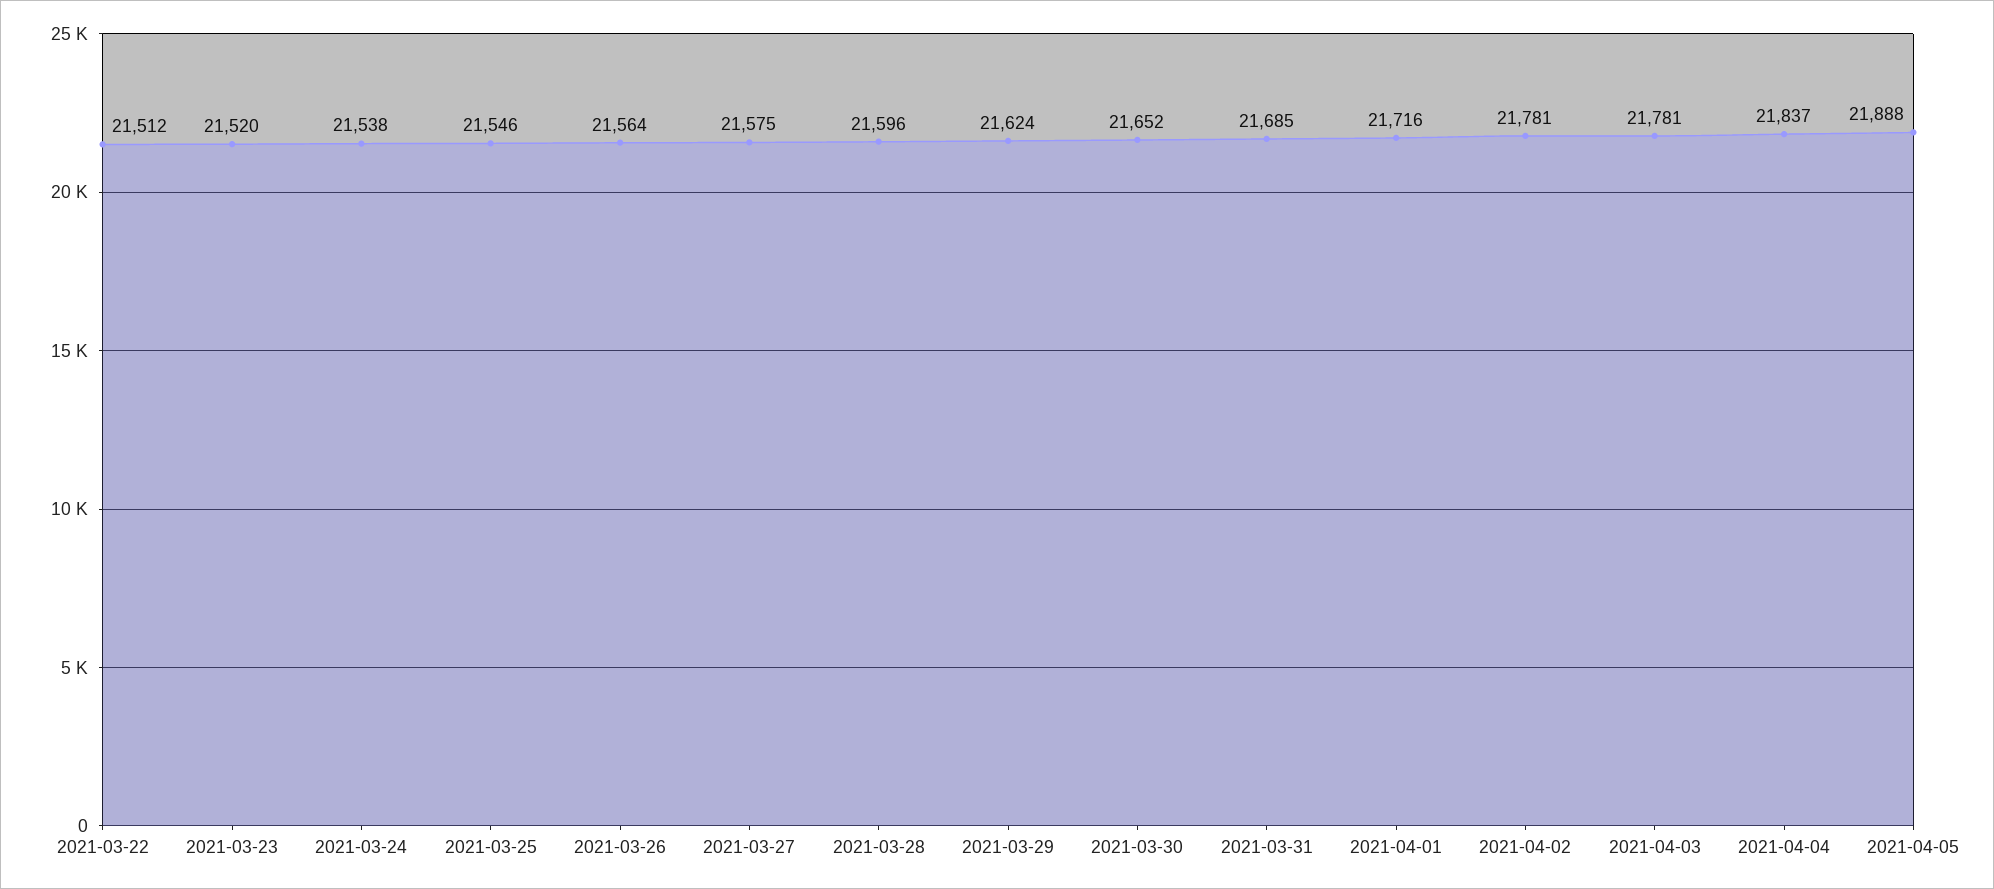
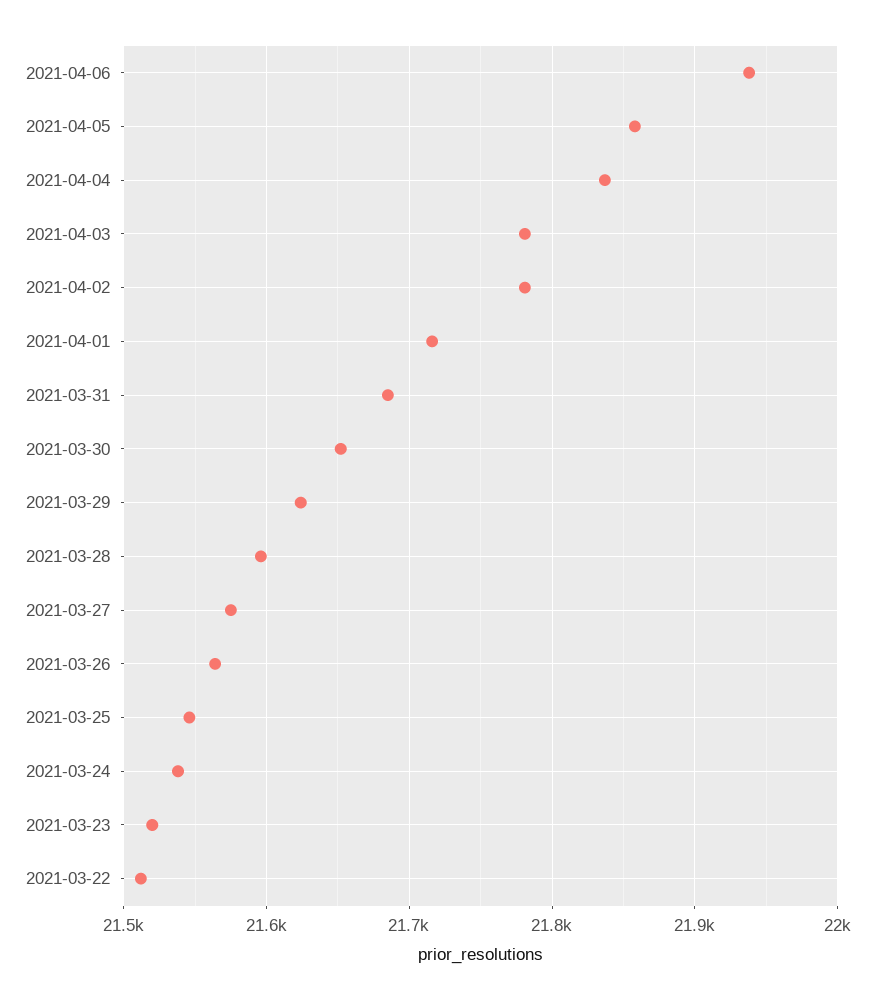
2021-04-05: 21888 -> 21860
2021-04-06: none -> 21940

